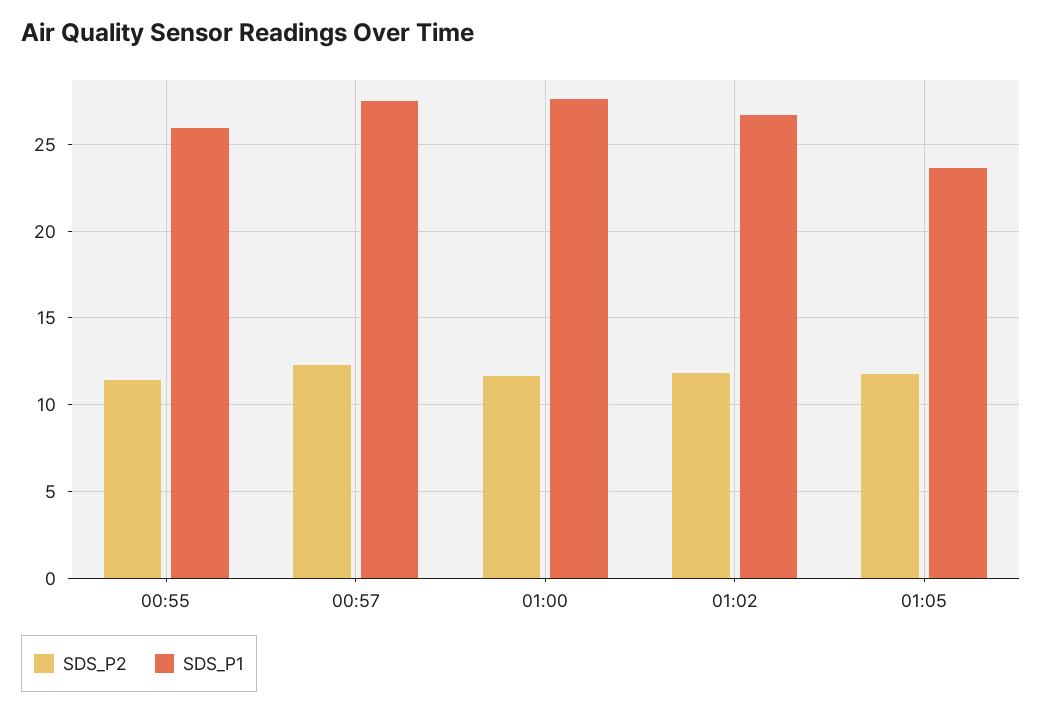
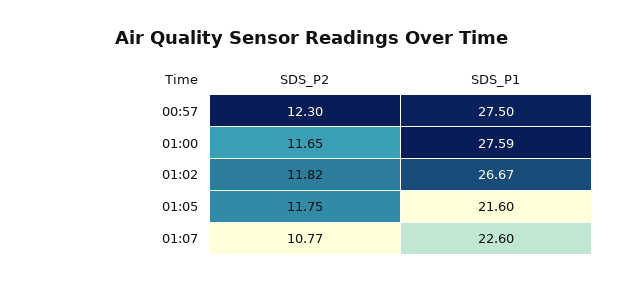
SDS_P2, 00:55: 11.5 -> none
SDS_P1, 00:55: 26 -> none
SDS_P1, 01:05: 23.5 -> 21.6
SDS_P2, 01:07: none -> 10.77
SDS_P1, 01:07: none -> 22.6

